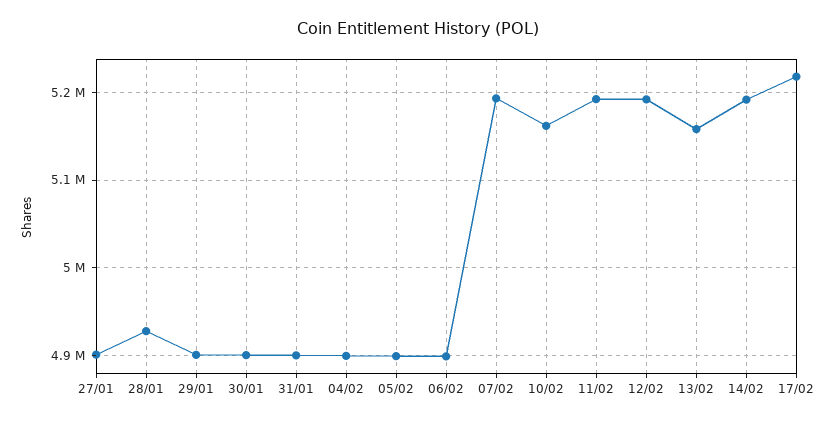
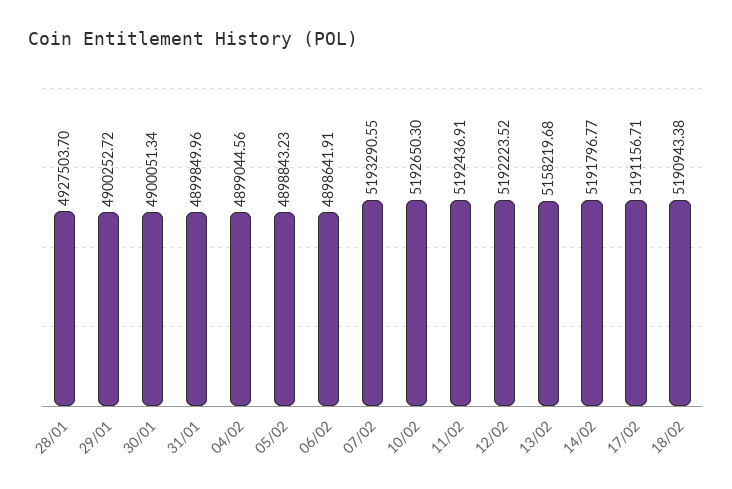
27/01: 4900000 -> none
10/02: 5160000 -> 5192650.3
17/02: 5220000 -> 5191156.71
18/02: none -> 5190943.38

